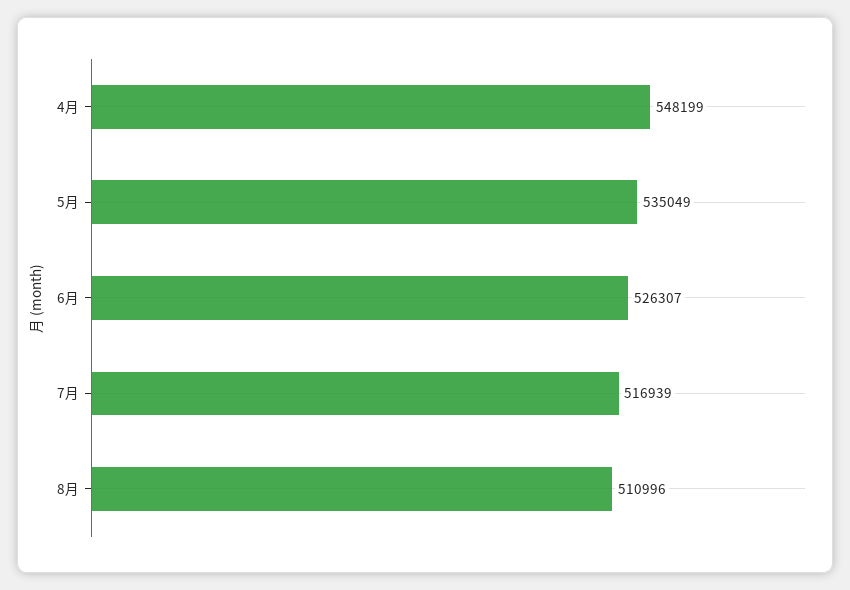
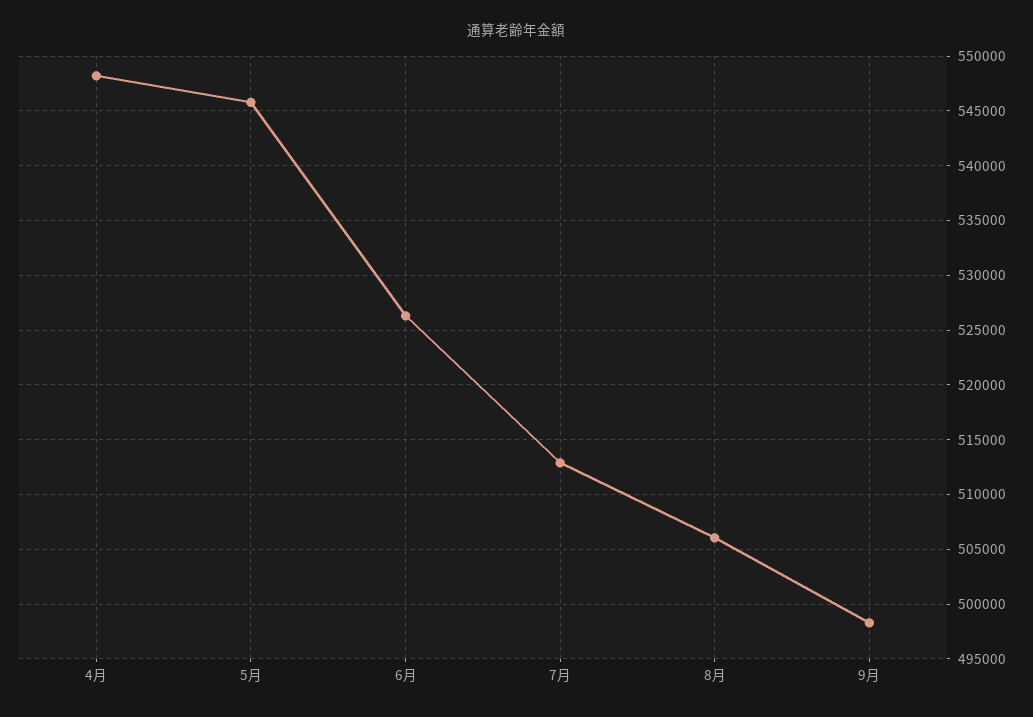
5月: 535049 -> 546000
7月: 516939 -> 513000
8月: 510996 -> 506000
9月: none -> 498000

